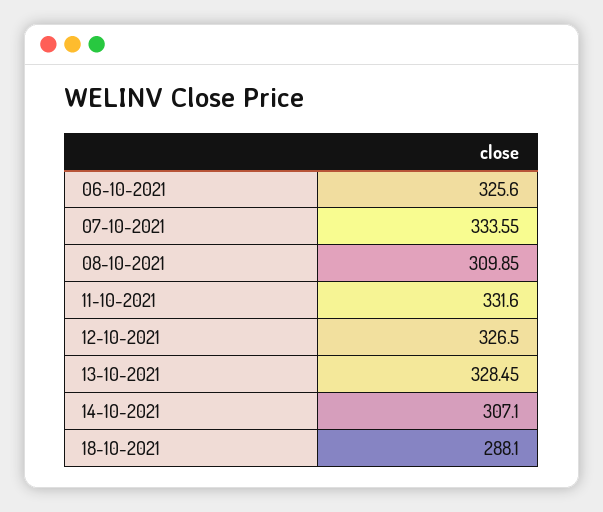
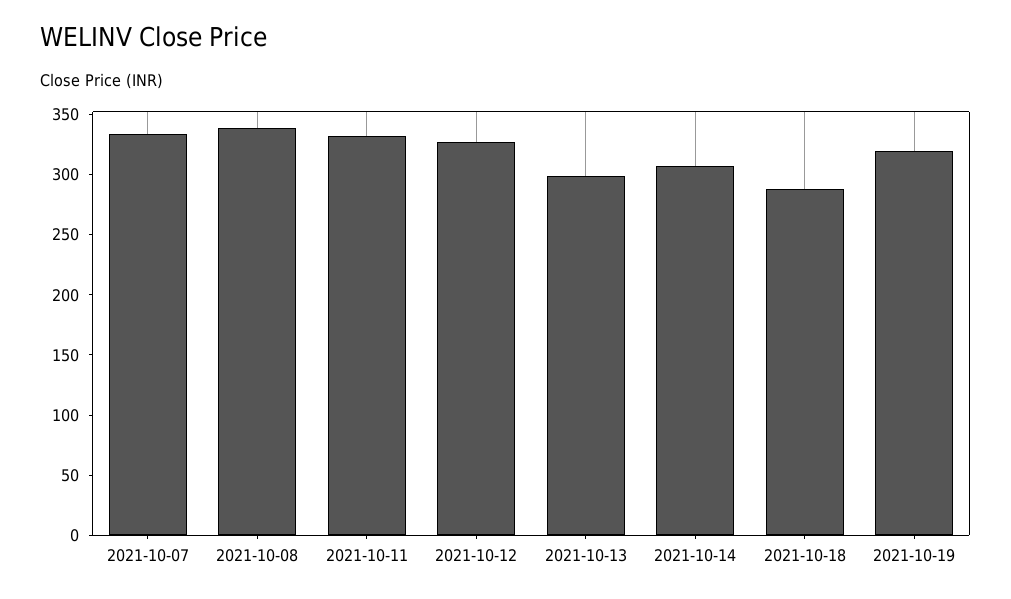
06-10-2021: 325.6 -> none
08-10-2021: 309.85 -> 340
13-10-2021: 328.45 -> 300
2021-10-19: none -> 320

